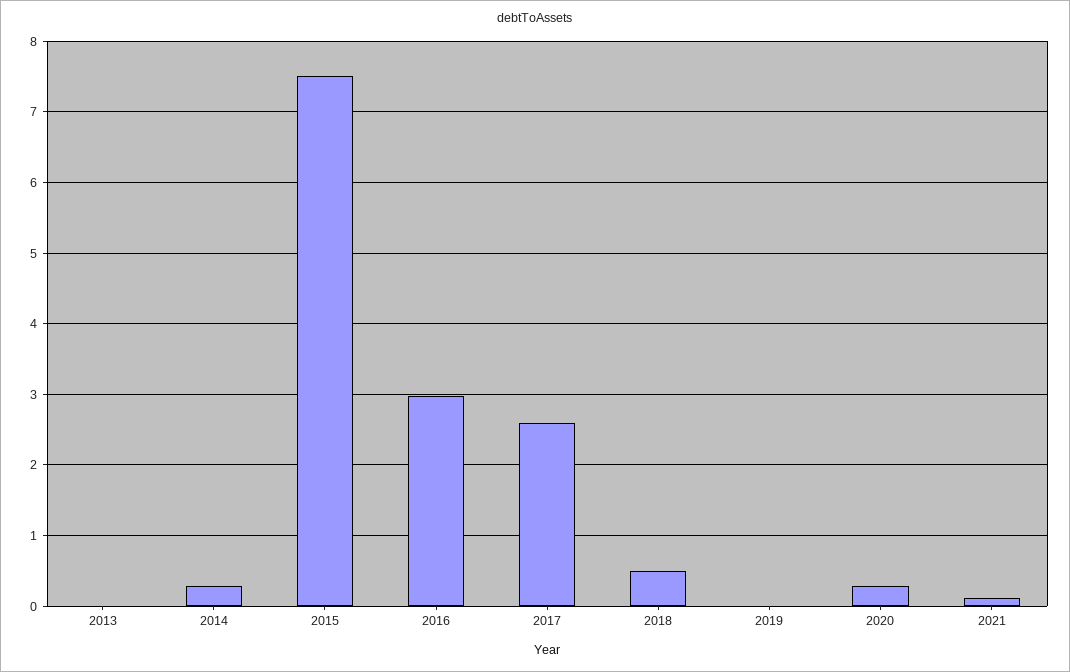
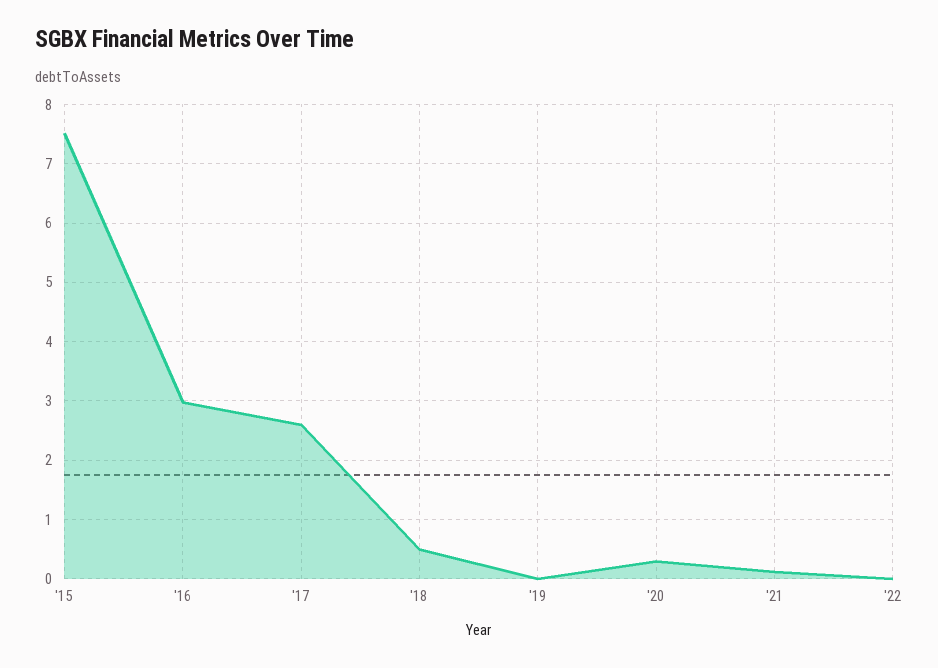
2013: 0 -> none
2014: 0.3 -> none
'22: none -> 0

